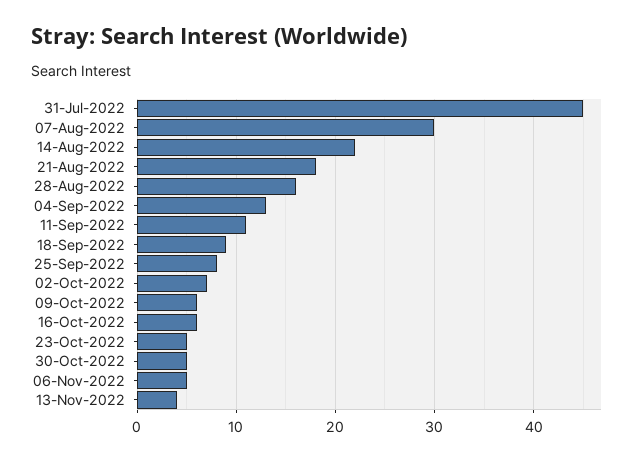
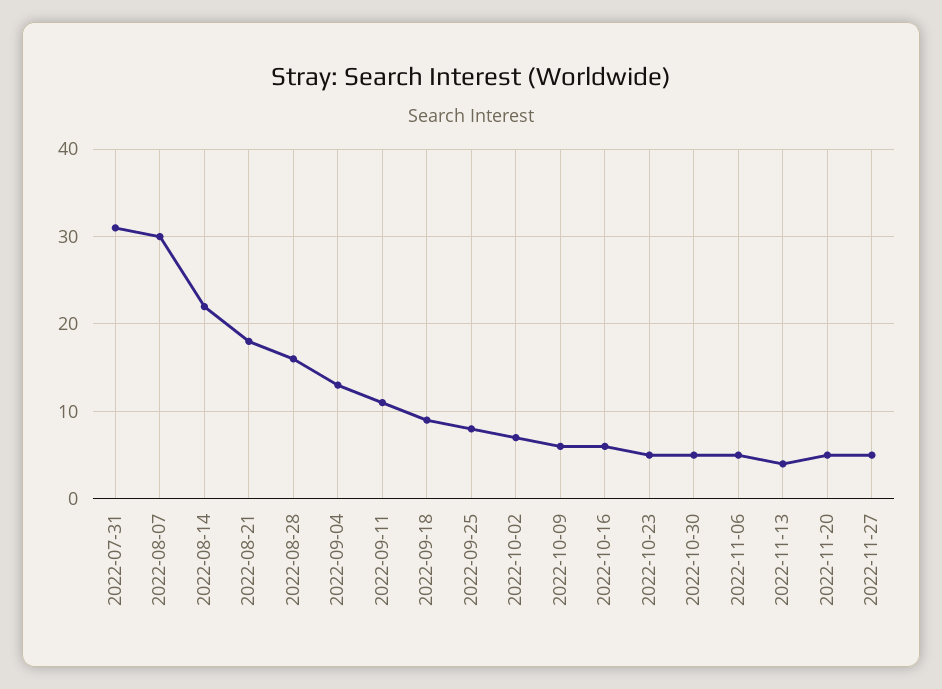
31-Jul-2022: 45 -> 31
2022-11-20: none -> 5
2022-11-27: none -> 5

